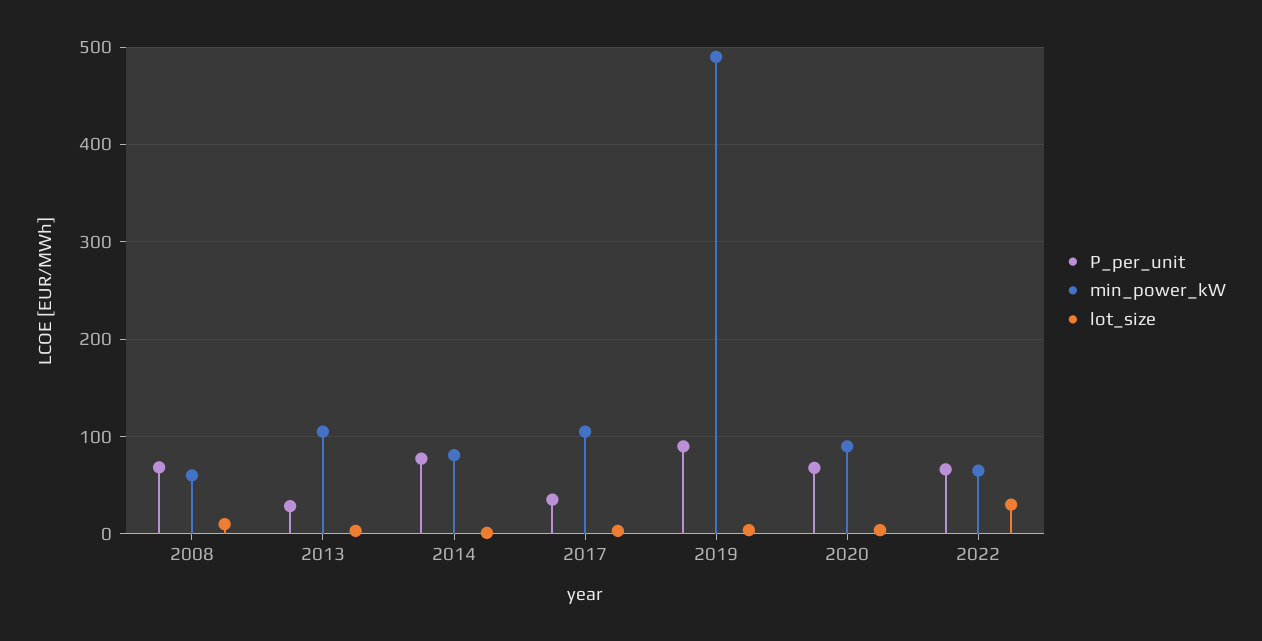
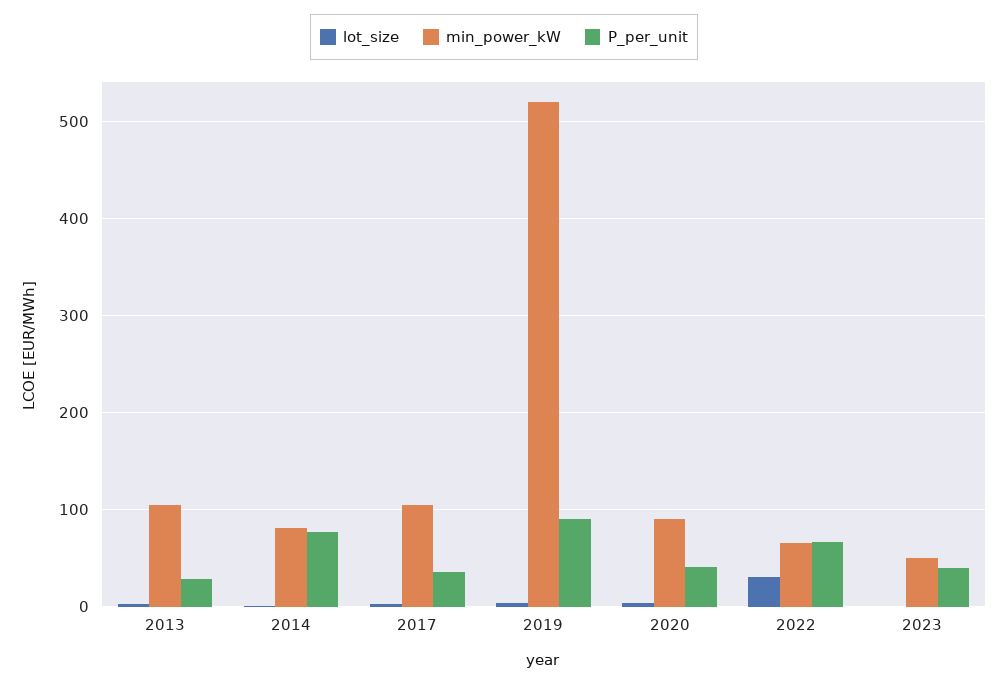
P_per_unit, 2008: 70 -> none
min_power_kW, 2008: 60 -> none
lot_size, 2008: 10 -> none
min_power_kW, 2019: 490 -> 520
P_per_unit, 2020: 70 -> 40
lot_size, 2023: none -> 0
min_power_kW, 2023: none -> 50
P_per_unit, 2023: none -> 40

